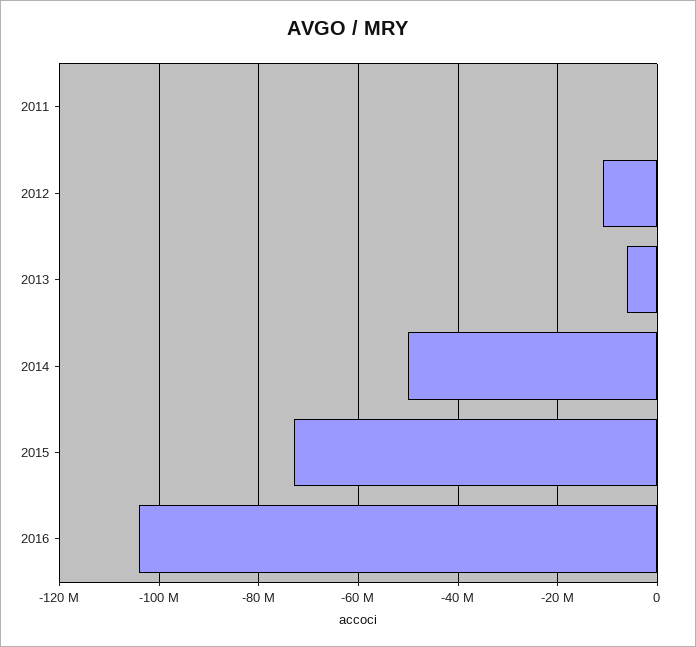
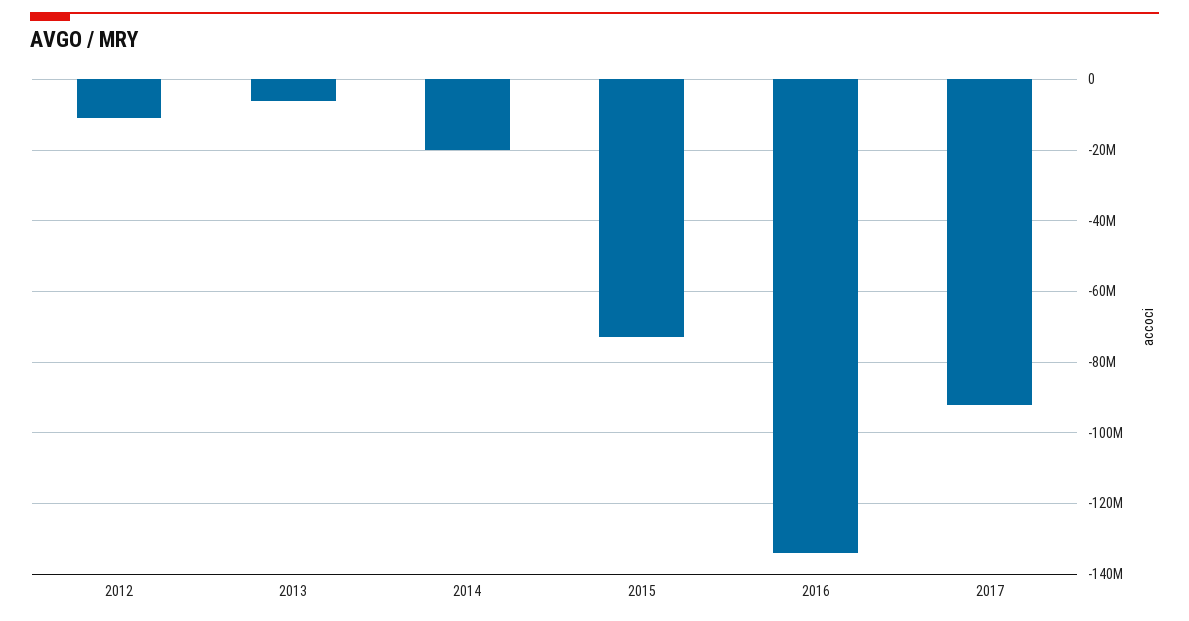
2011: 0 -> none
2014: -50000000 -> -20000000
2016: -104000000 -> -134000000
2017: none -> -92000000

